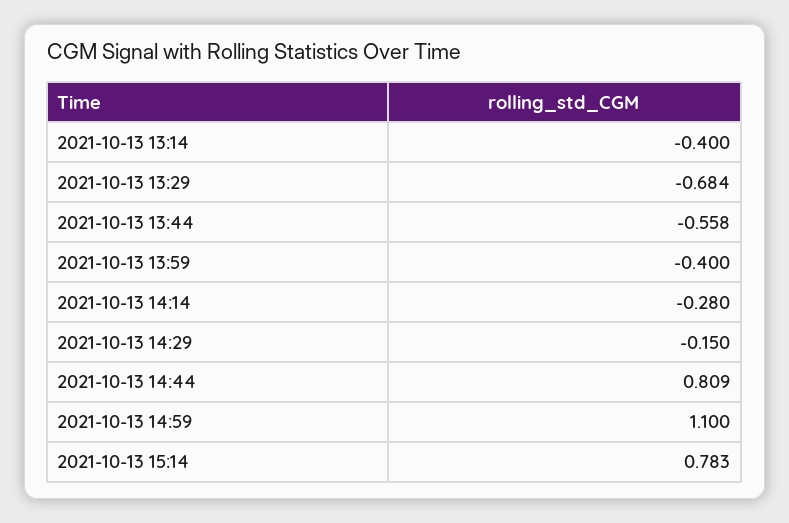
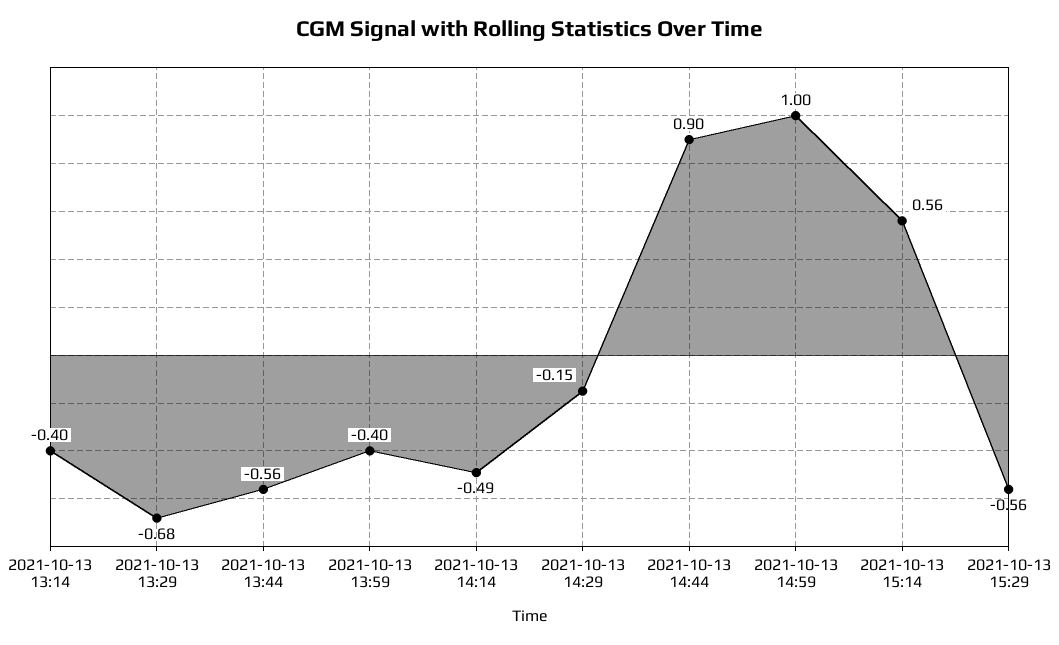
2021-10-13 14:14: -0.28 -> -0.49
2021-10-13 14:44: 0.809 -> 0.9
2021-10-13 14:59: 1.1 -> 1
2021-10-13 15:14: 0.783 -> 0.56
2021-10-13 15:29: none -> -0.56

